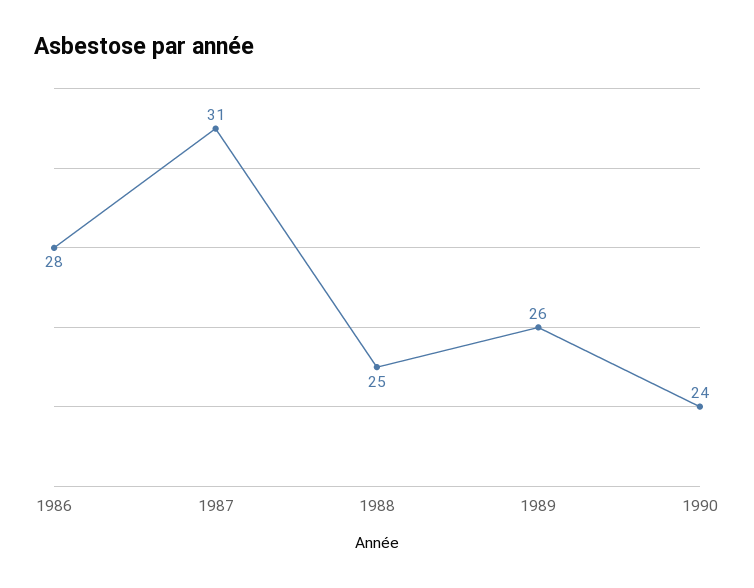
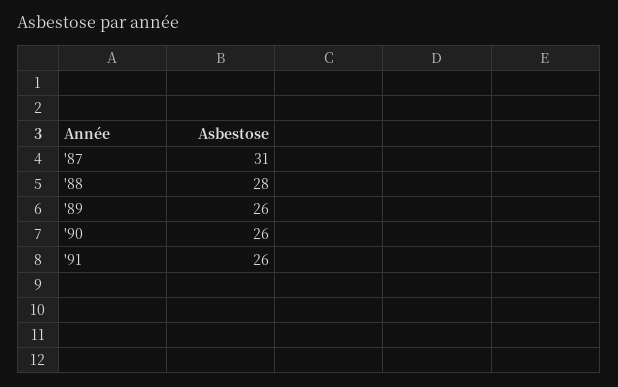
1986: 28 -> none
1988: 25 -> 28
1990: 24 -> 26
'91: none -> 26

